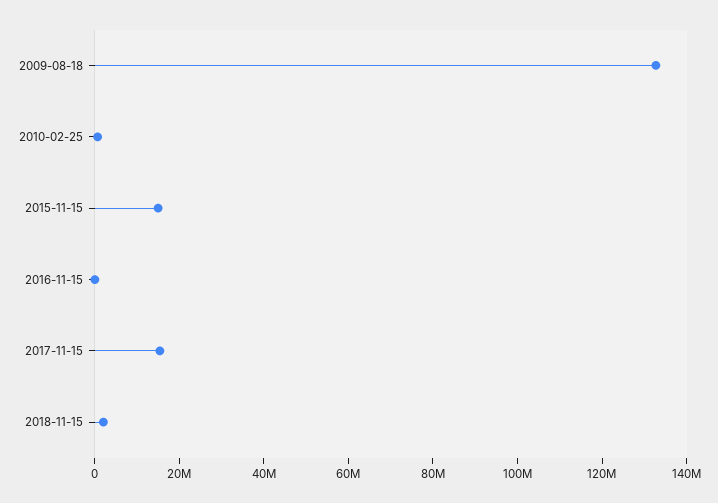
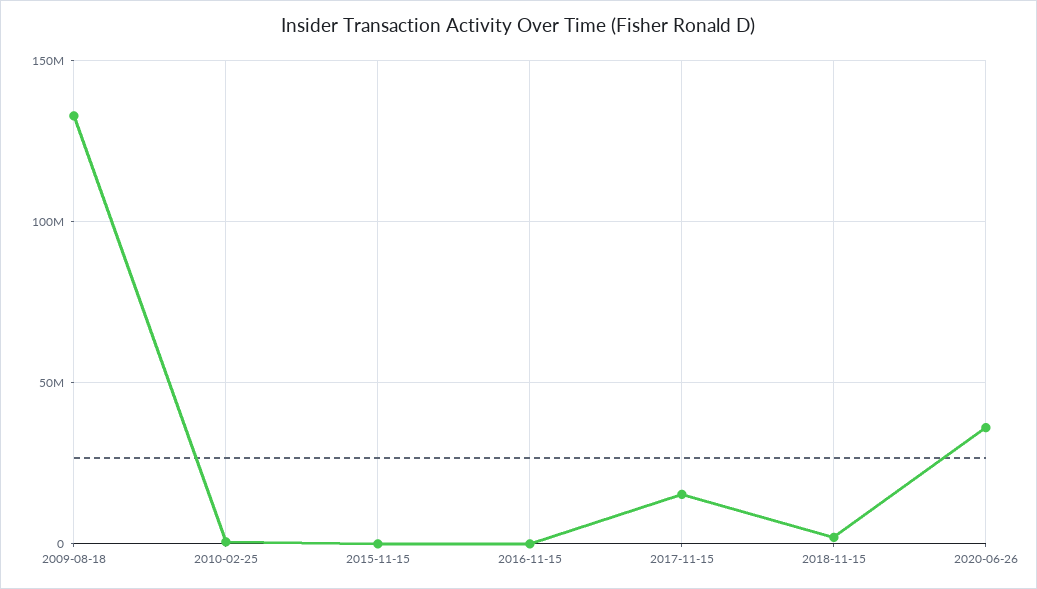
2015-11-15: 15000000 -> 0
2020-06-26: none -> 35000000

